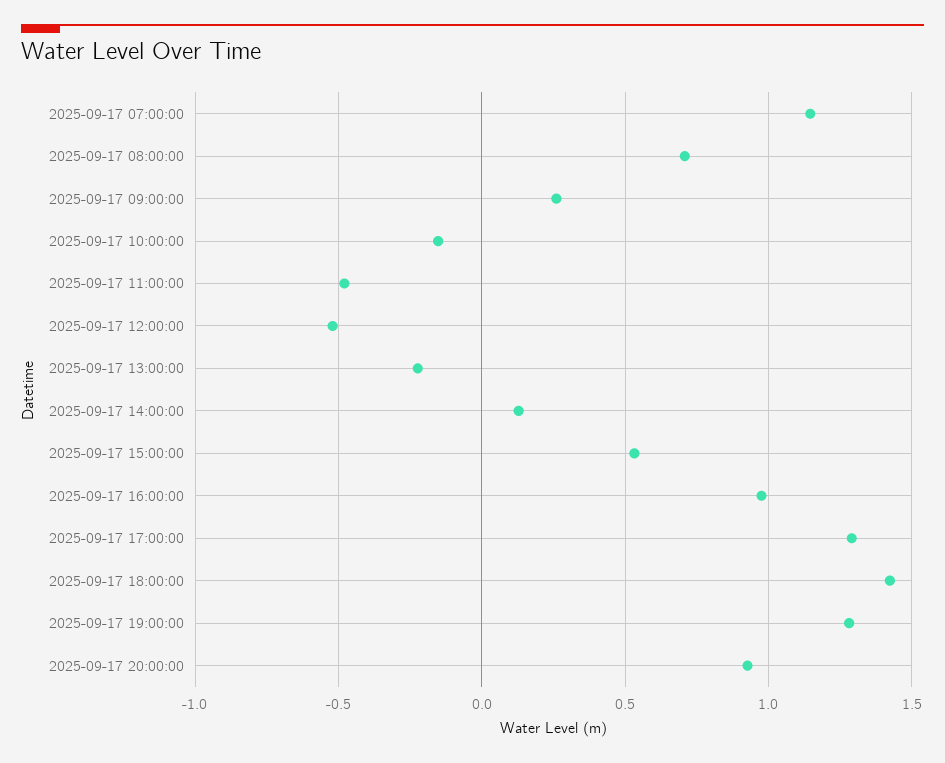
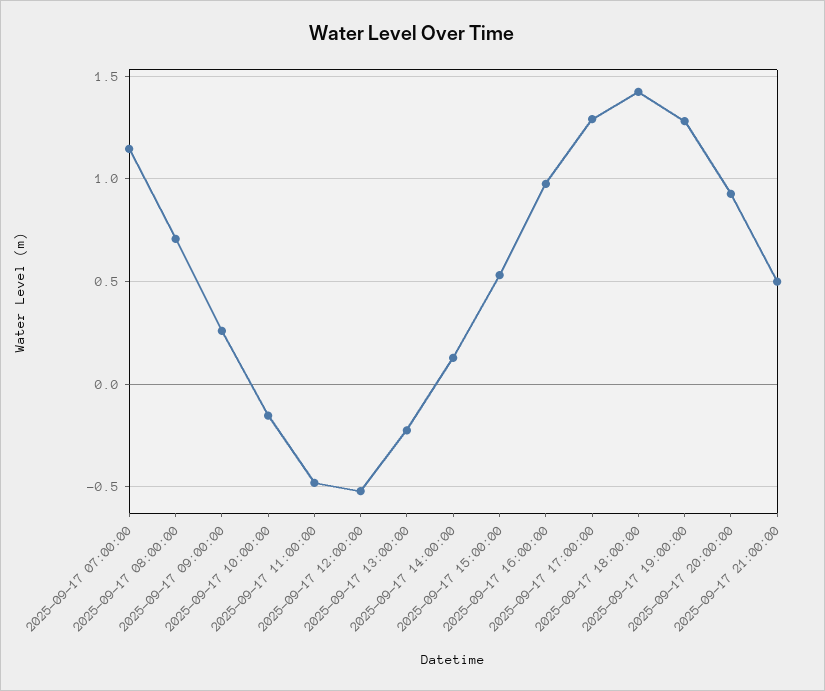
2025-09-17 21:00:00: none -> 0.5

